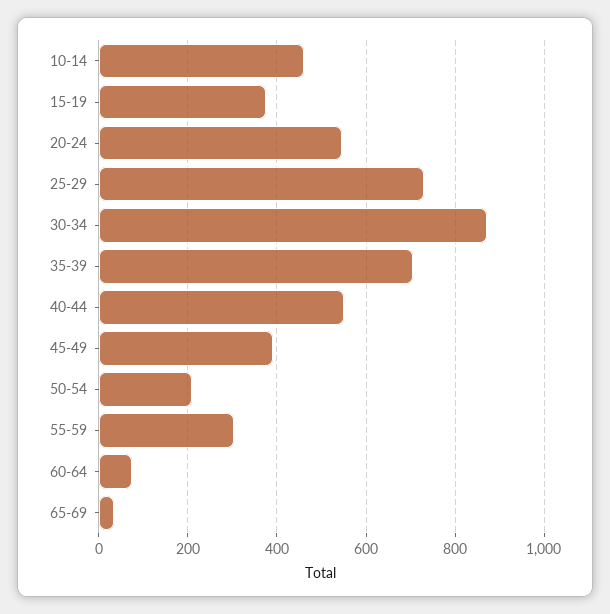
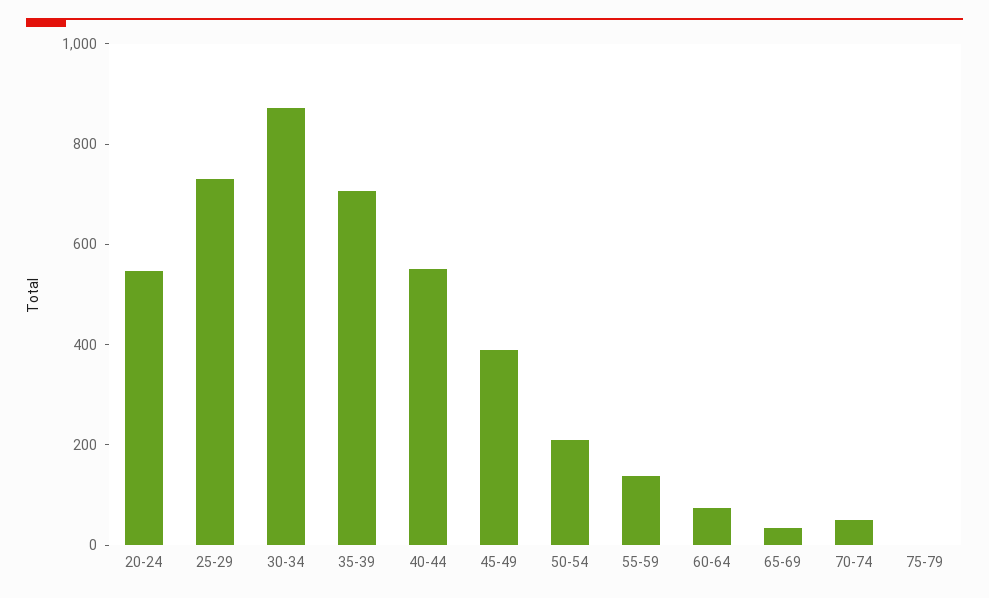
10-14: 460 -> none
15-19: 380 -> none
55-59: 300 -> 150
70-74: none -> 50
75-79: none -> 0

